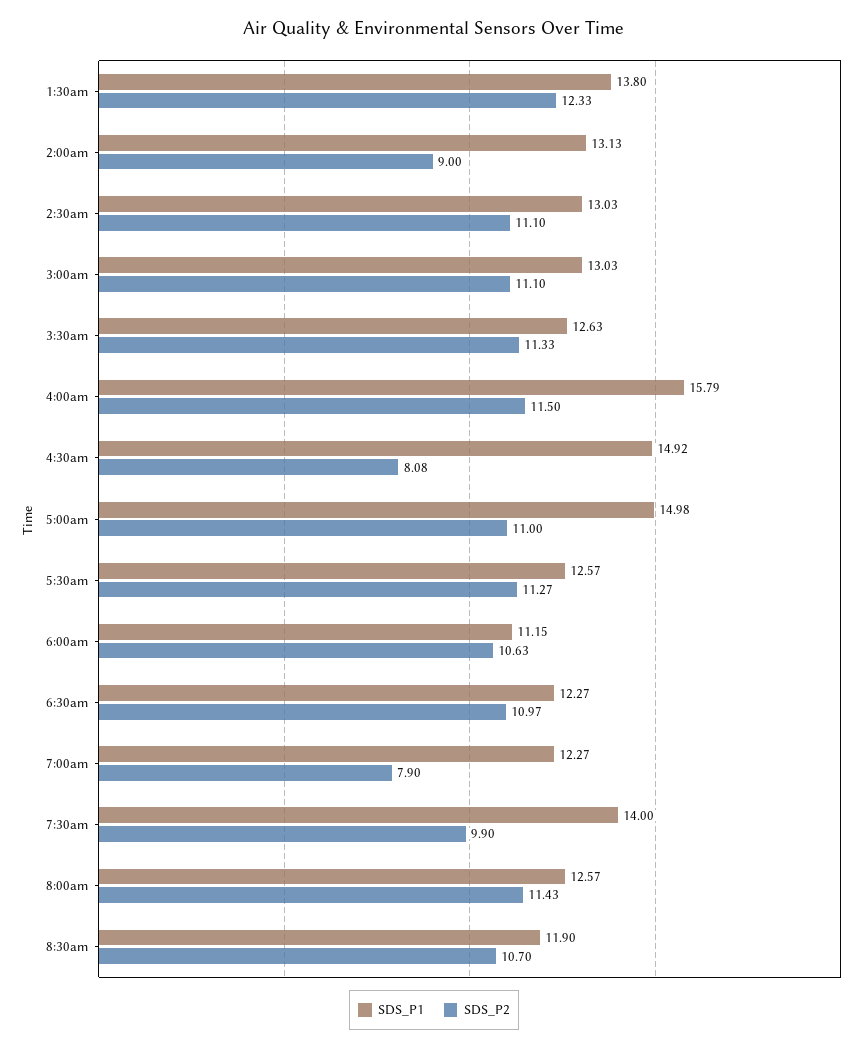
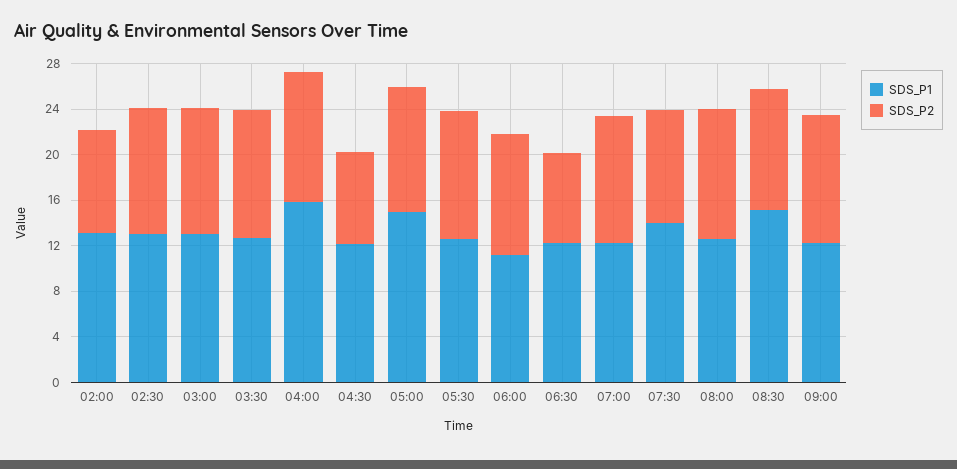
SDS_P1, 1:30am: 13.8 -> none
SDS_P2, 1:30am: 12.33 -> none
SDS_P1, 4:30am: 14.92 -> 12
SDS_P2, 6:30am: 10.97 -> 8
SDS_P2, 7:00am: 7.9 -> 11
SDS_P1, 8:30am: 11.9 -> 15
SDS_P1, 09:00: none -> 12
SDS_P2, 09:00: none -> 11

